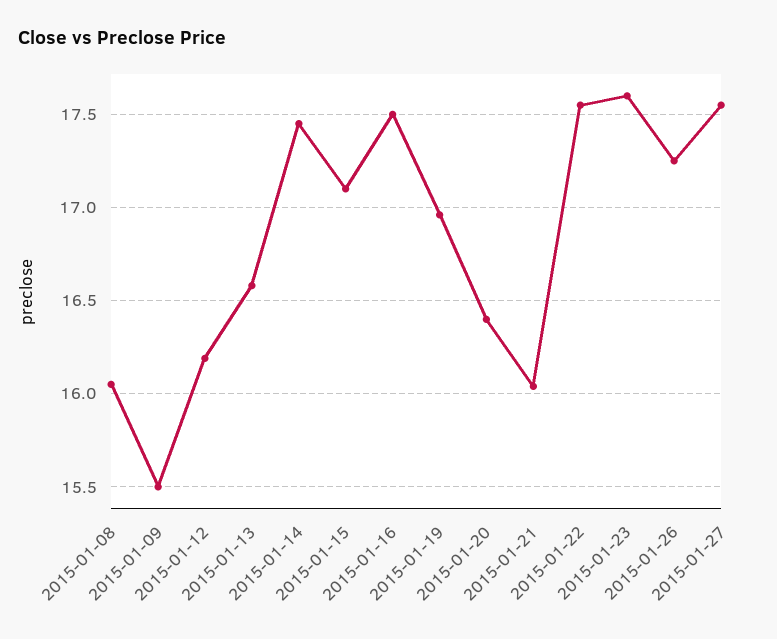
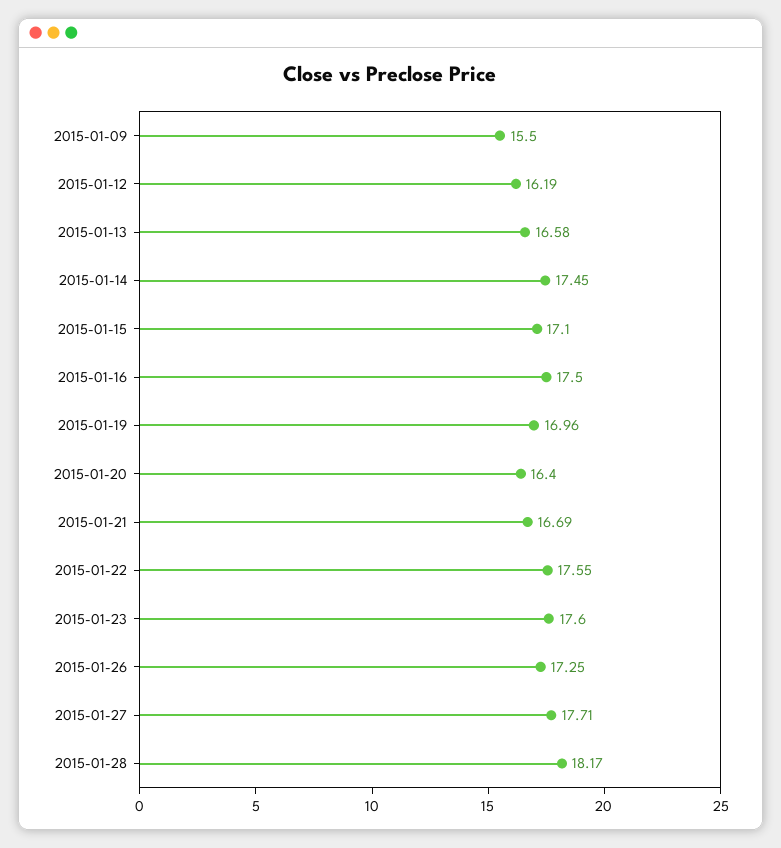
2015-01-08: 16.05 -> none
2015-01-21: 16.05 -> 16.69
2015-01-27: 17.55 -> 17.71
2015-01-28: none -> 18.17

